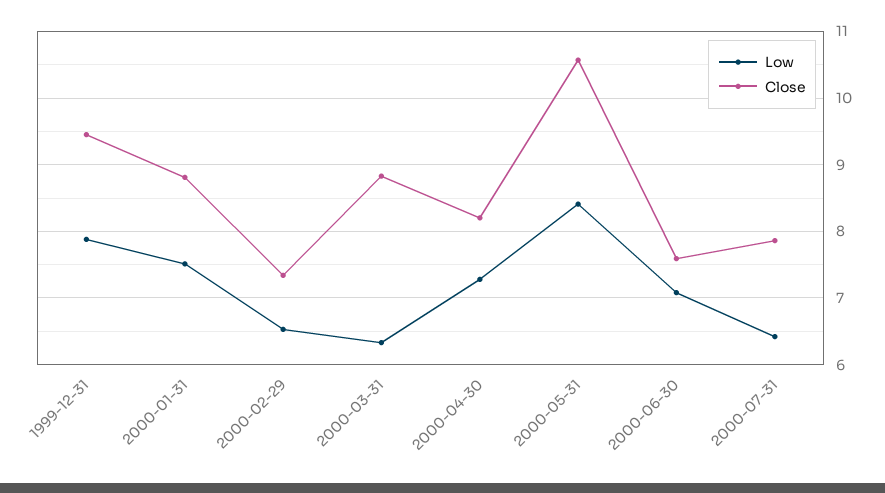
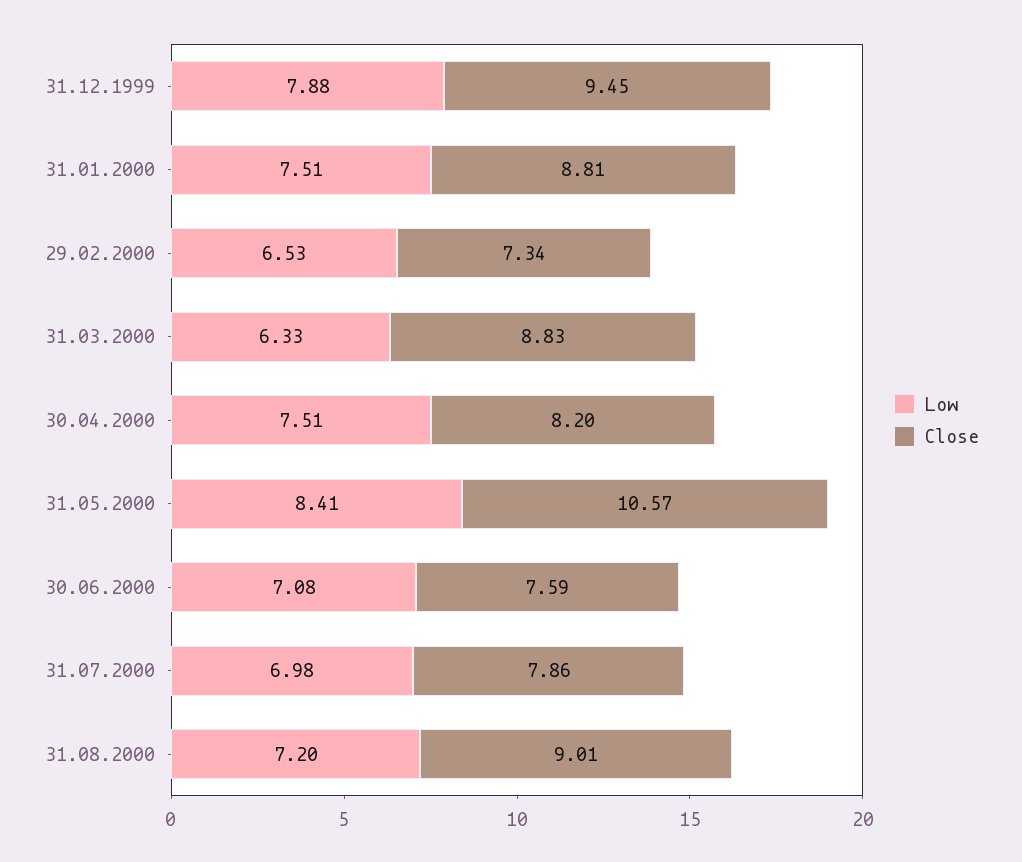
Low, 2000-04-30: 7.3 -> 7.51
Low, 2000-07-31: 6.4 -> 6.98
Low, 31.08.2000: none -> 7.2
Close, 31.08.2000: none -> 9.01

